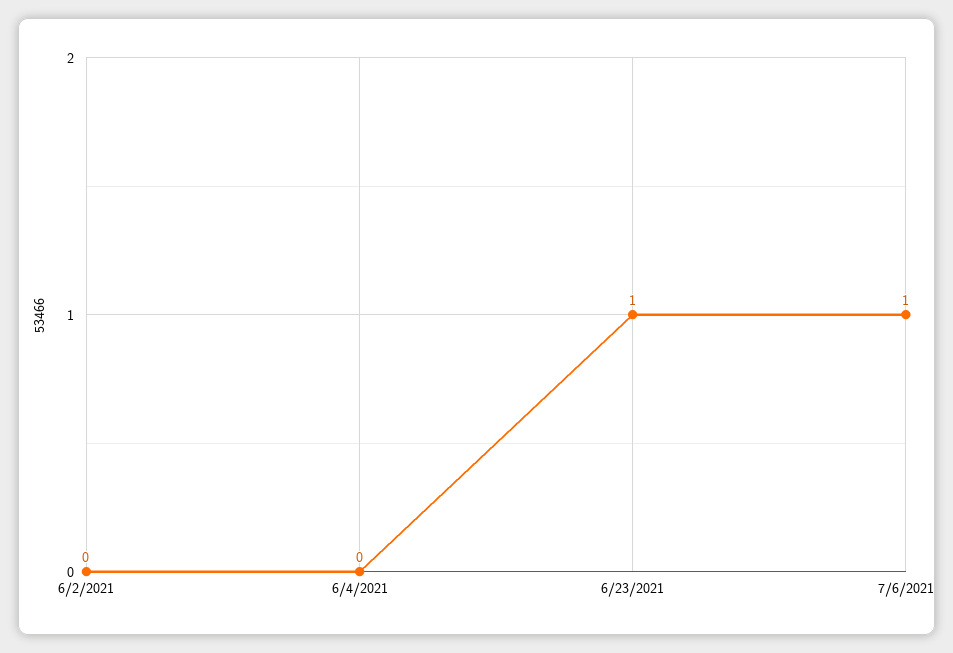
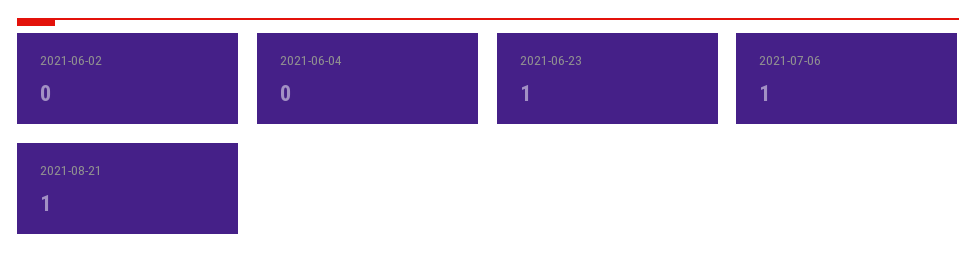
2021-08-21: none -> 1

